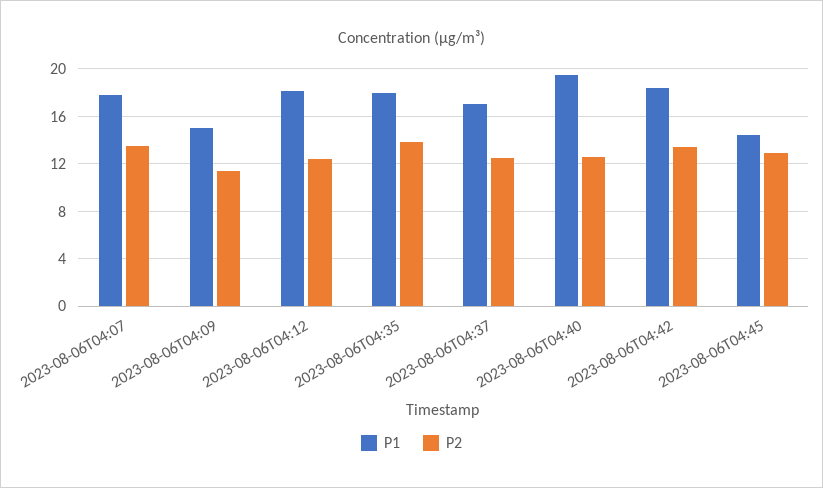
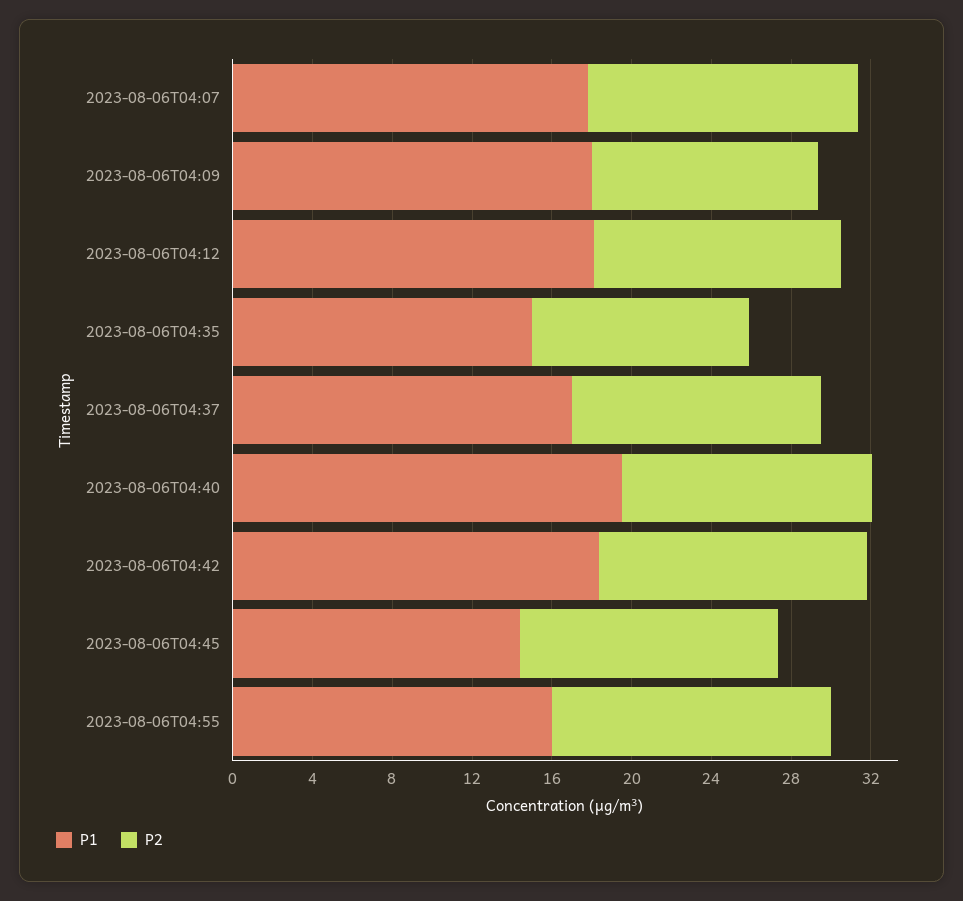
P1, 2023-08-06T04:09: 15 -> 18
P1, 2023-08-06T04:35: 18 -> 15
P2, 2023-08-06T04:35: 14 -> 11
P1, 2023-08-06T04:55: none -> 16
P2, 2023-08-06T04:55: none -> 14

